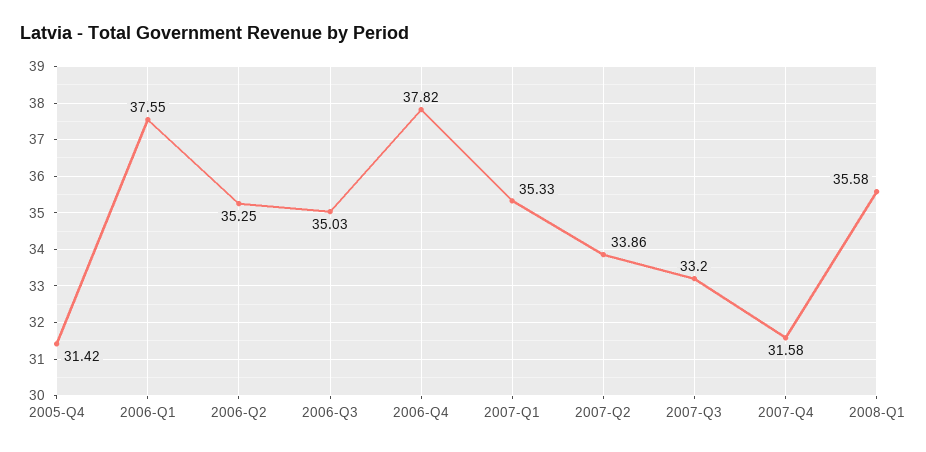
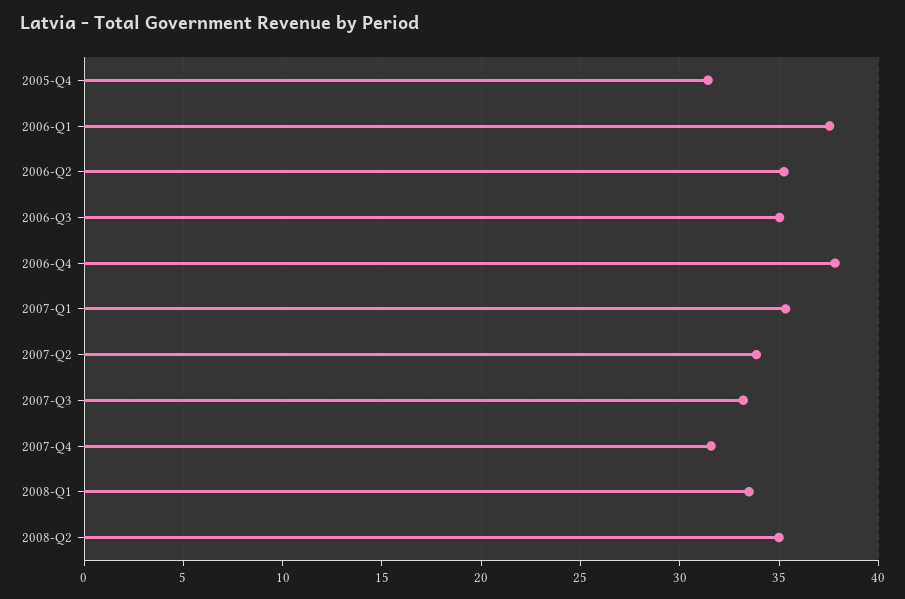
2008-Q1: 35.58 -> 33.5
2008-Q2: none -> 35

